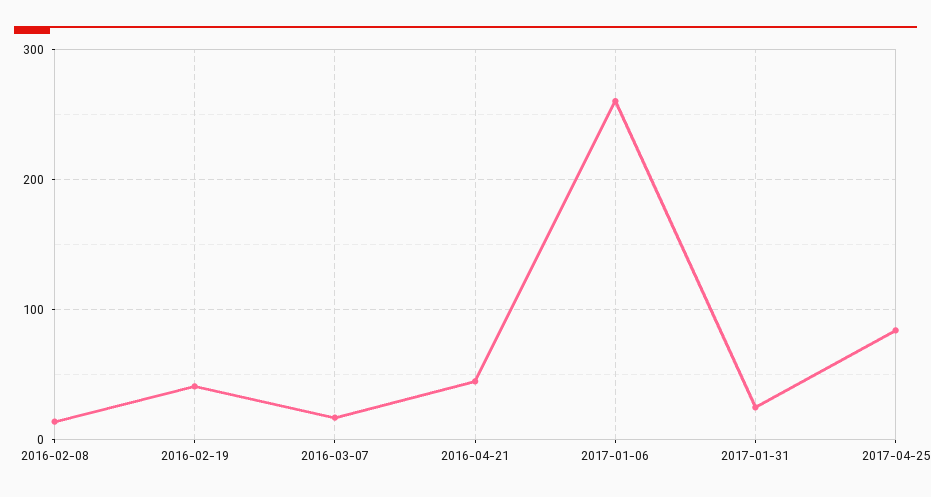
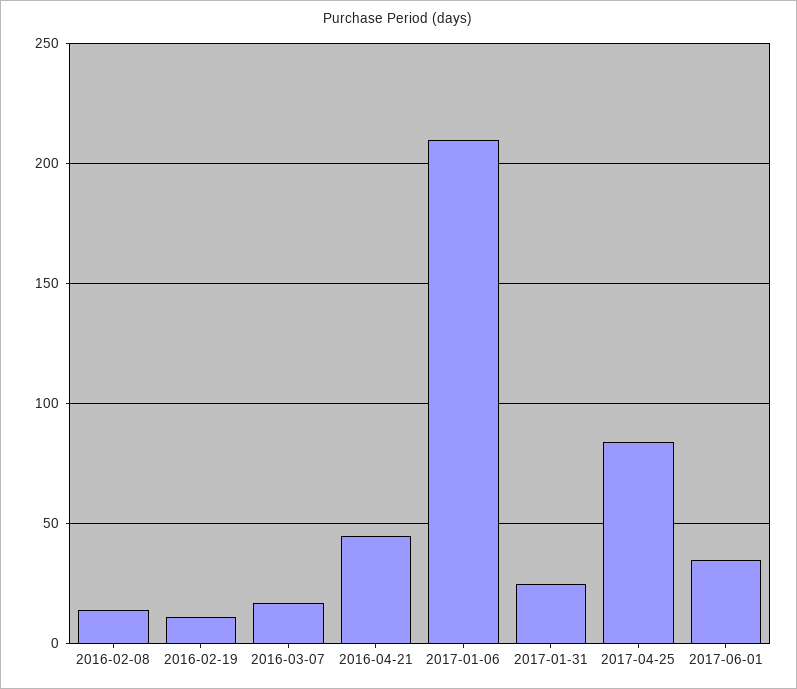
2016-02-19: 40 -> 10
2017-01-06: 260 -> 210
2017-06-01: none -> 35

